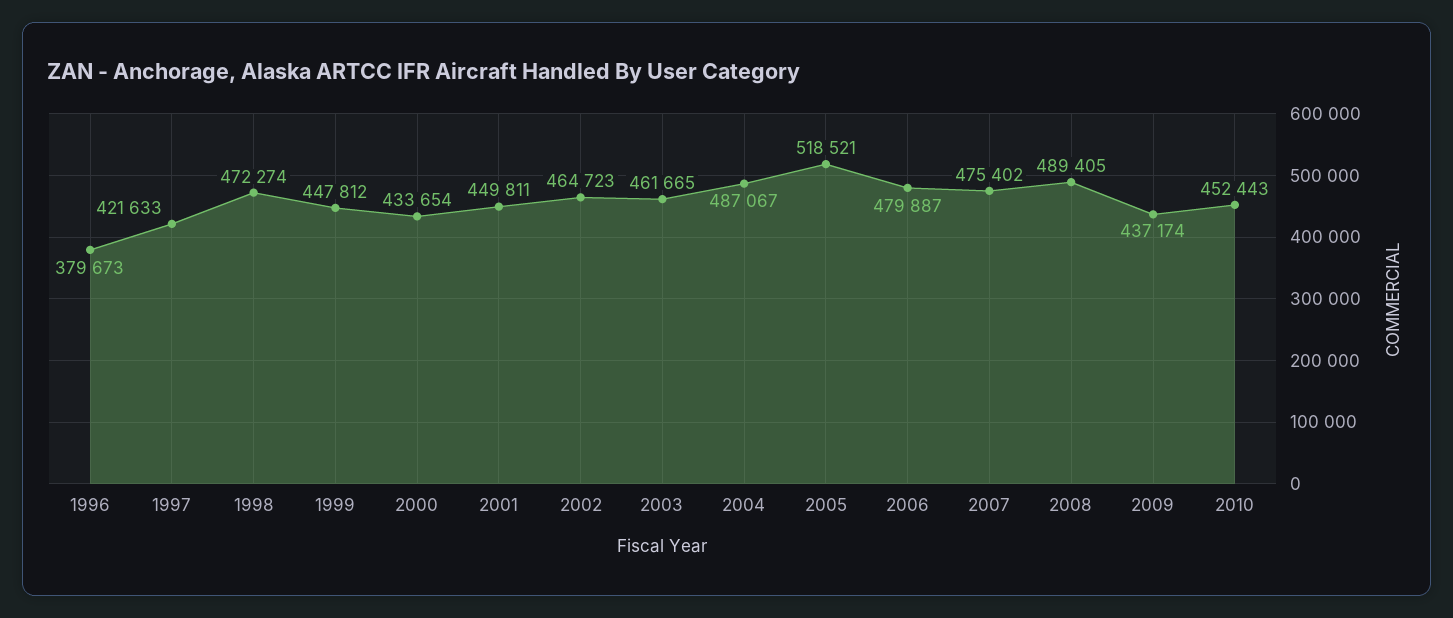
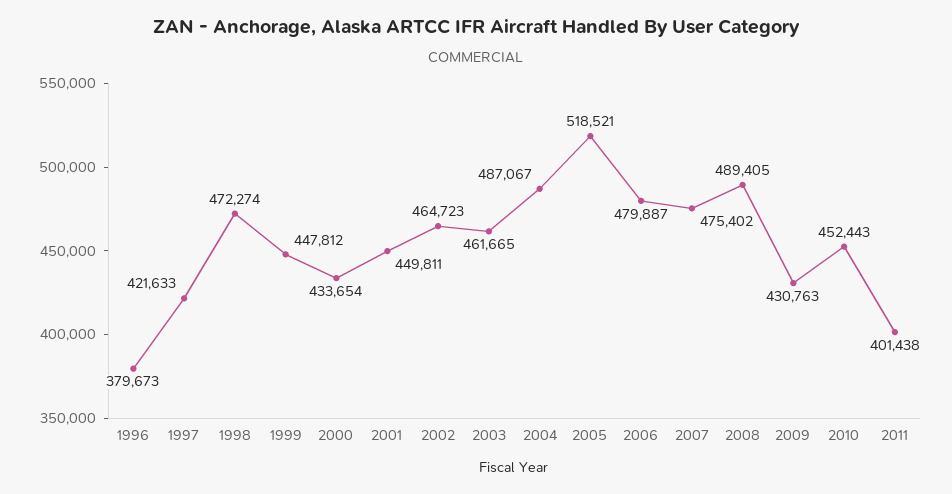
2009: 437174 -> 430763
2011: none -> 401438

